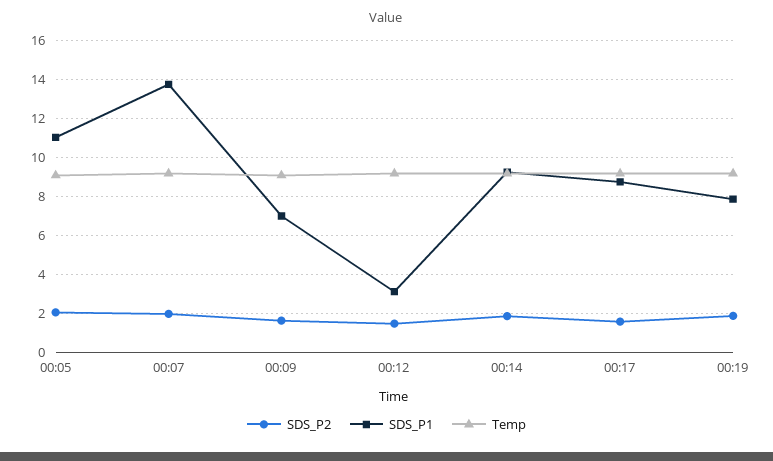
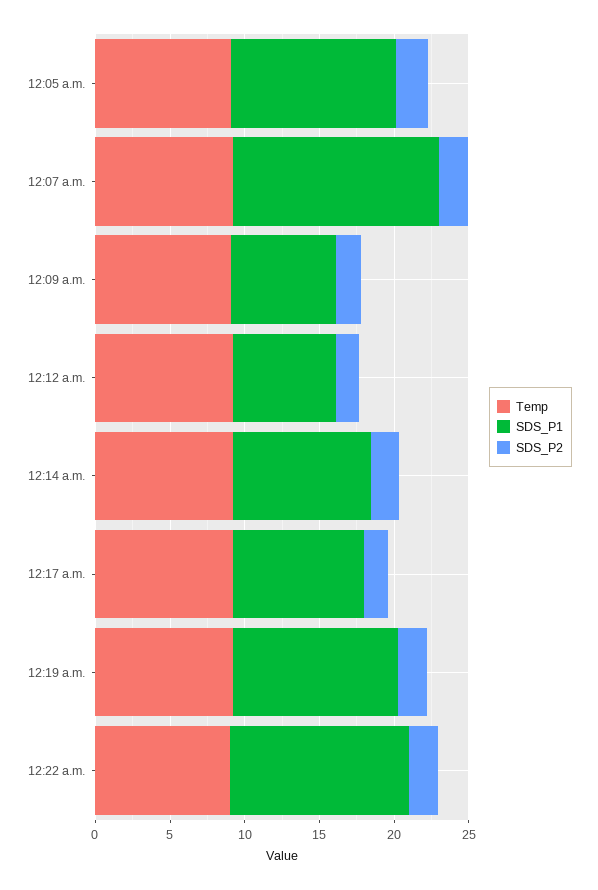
SDS_P1, 00:12: 3 -> 7
SDS_P1, 00:19: 8 -> 11
Temp, 12:22 a.m.: none -> 9
SDS_P1, 12:22 a.m.: none -> 12
SDS_P2, 12:22 a.m.: none -> 2

